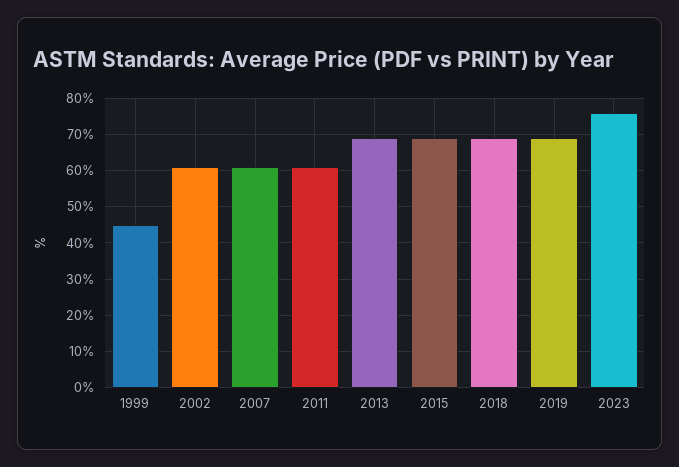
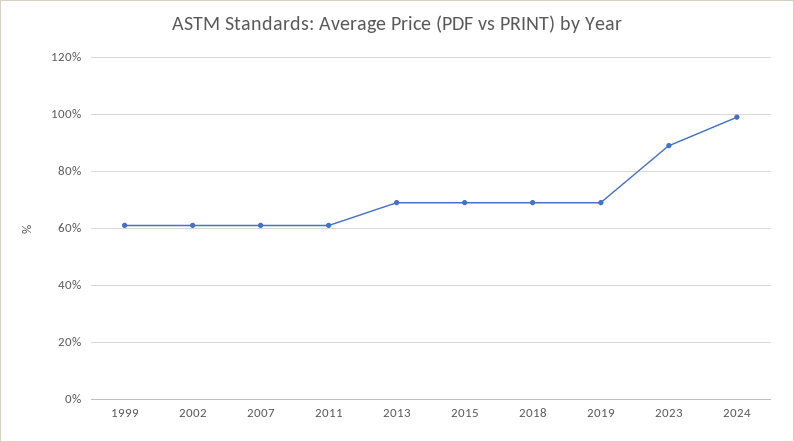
1999: 45 -> 60
2023: 75 -> 90
2024: none -> 100

